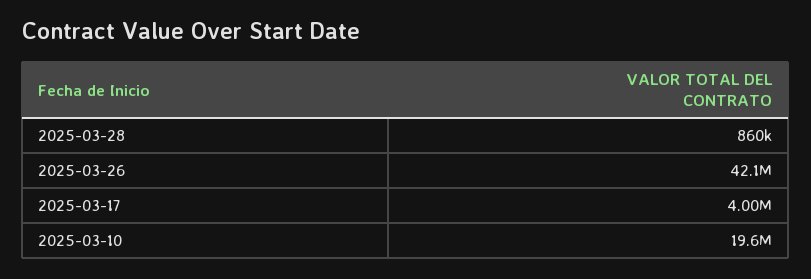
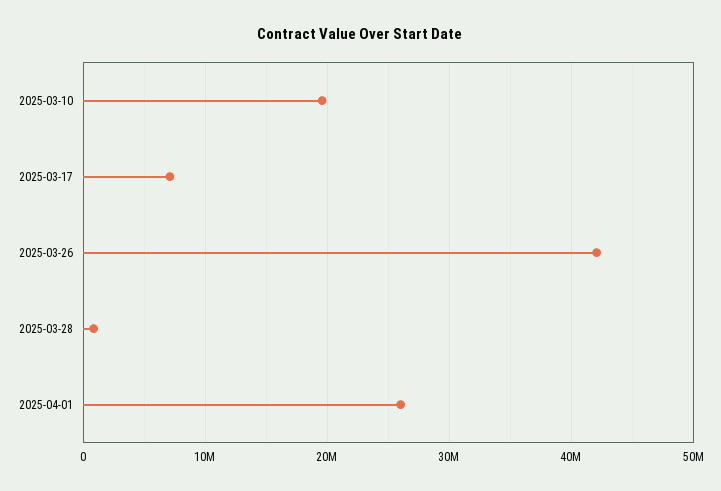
2025-03-17: 4000000 -> 7000000
2025-04-01: none -> 26000000

